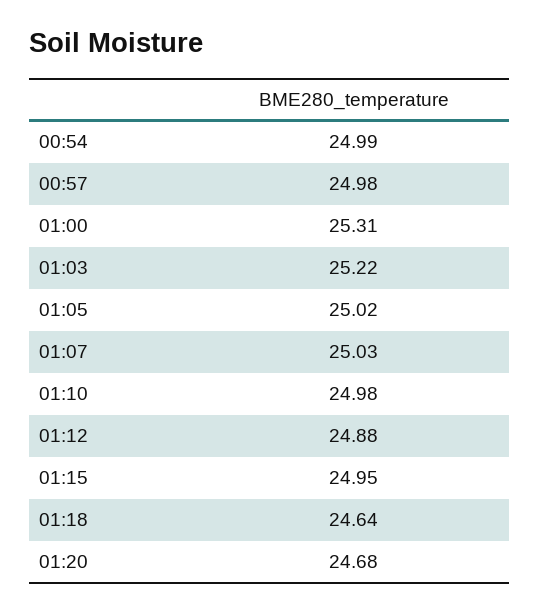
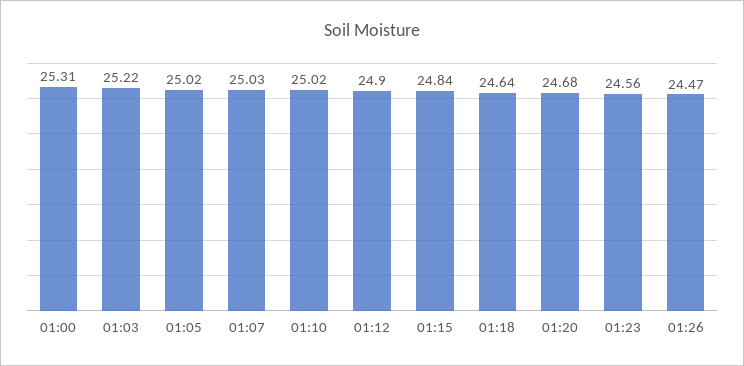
00:54: 24.99 -> none
00:57: 24.98 -> none
01:10: 24.98 -> 25.02
01:12: 24.88 -> 24.9
01:15: 24.95 -> 24.84
01:23: none -> 24.56
01:26: none -> 24.47

